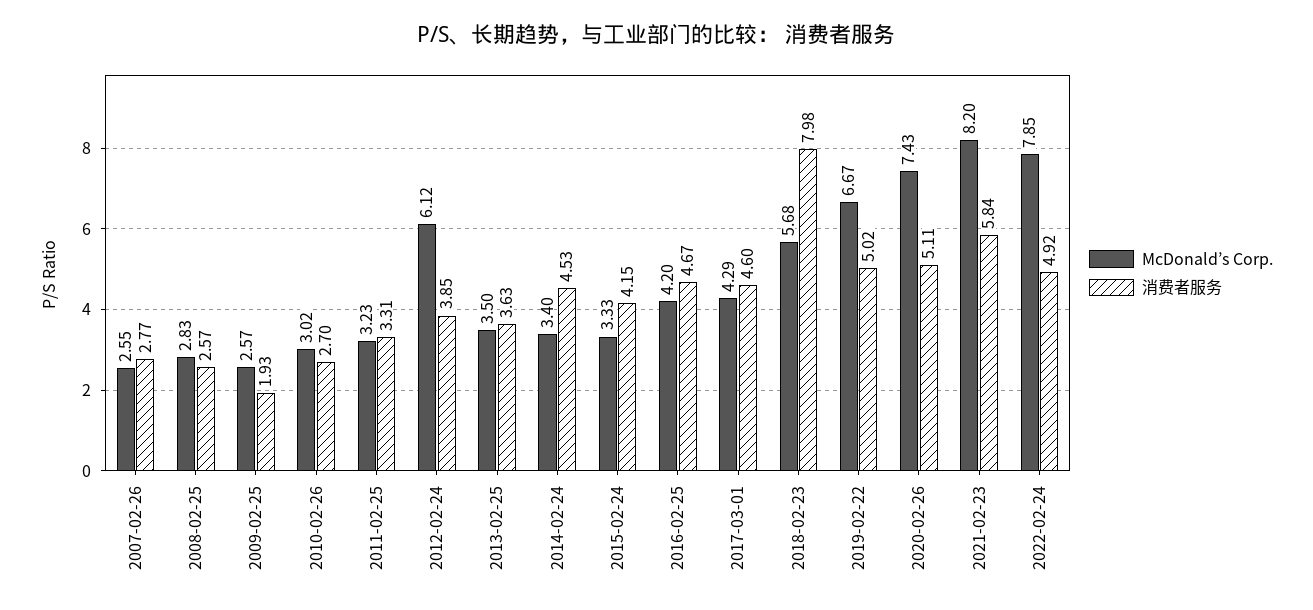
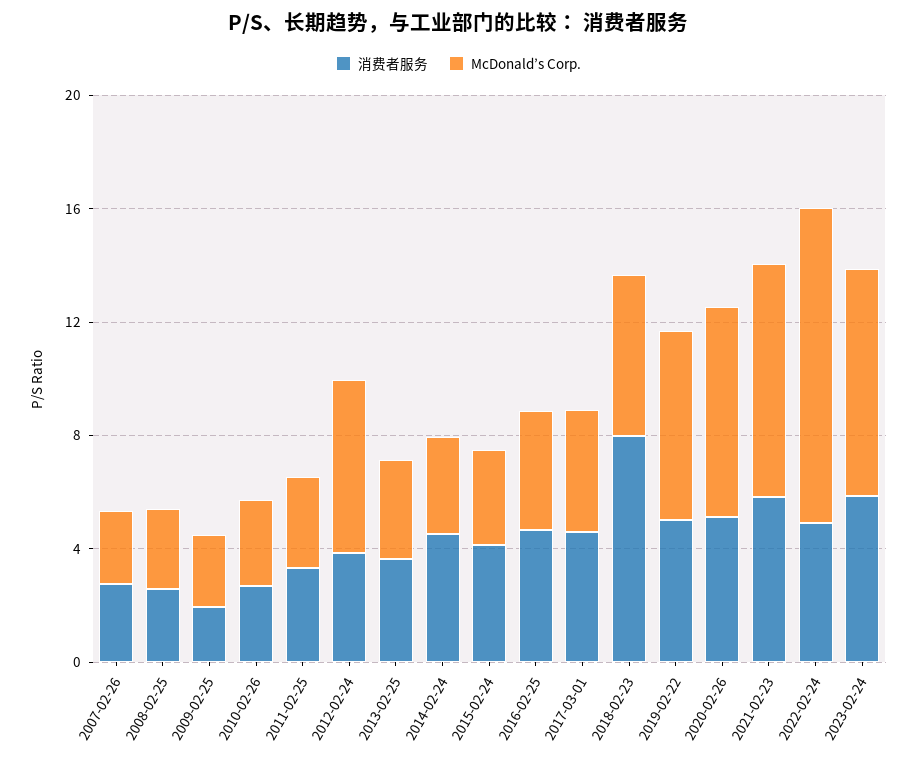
McDonald’s Corp., 2022-02-24: 7.85 -> 11
消费者服务, 2023-02-24: none -> 6
McDonald’s Corp., 2023-02-24: none -> 8

